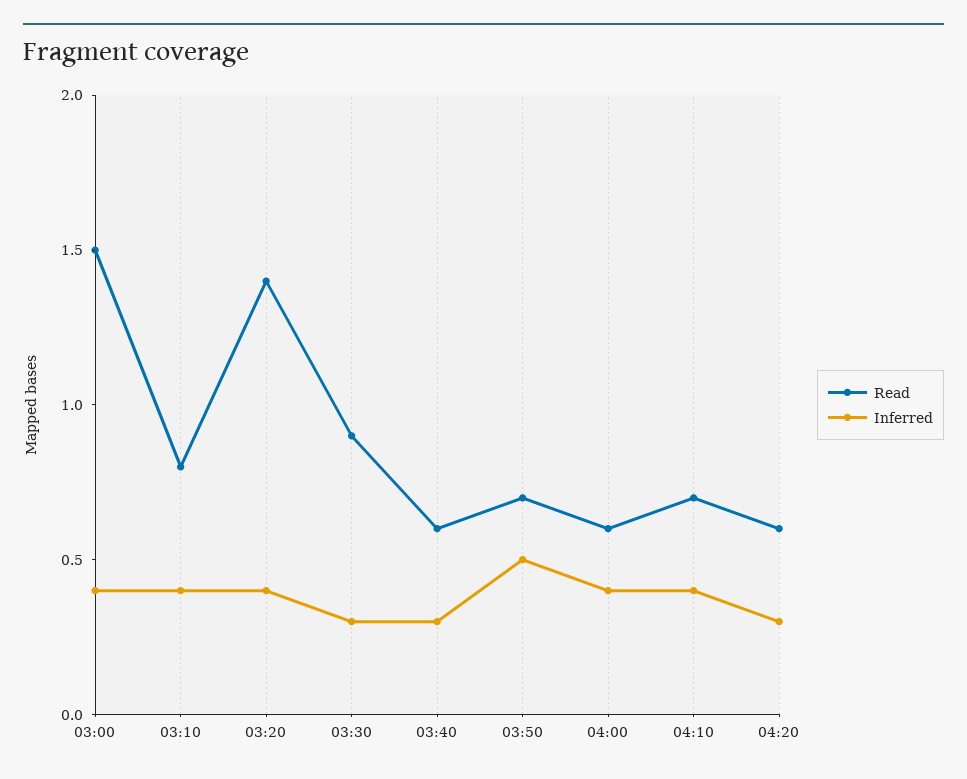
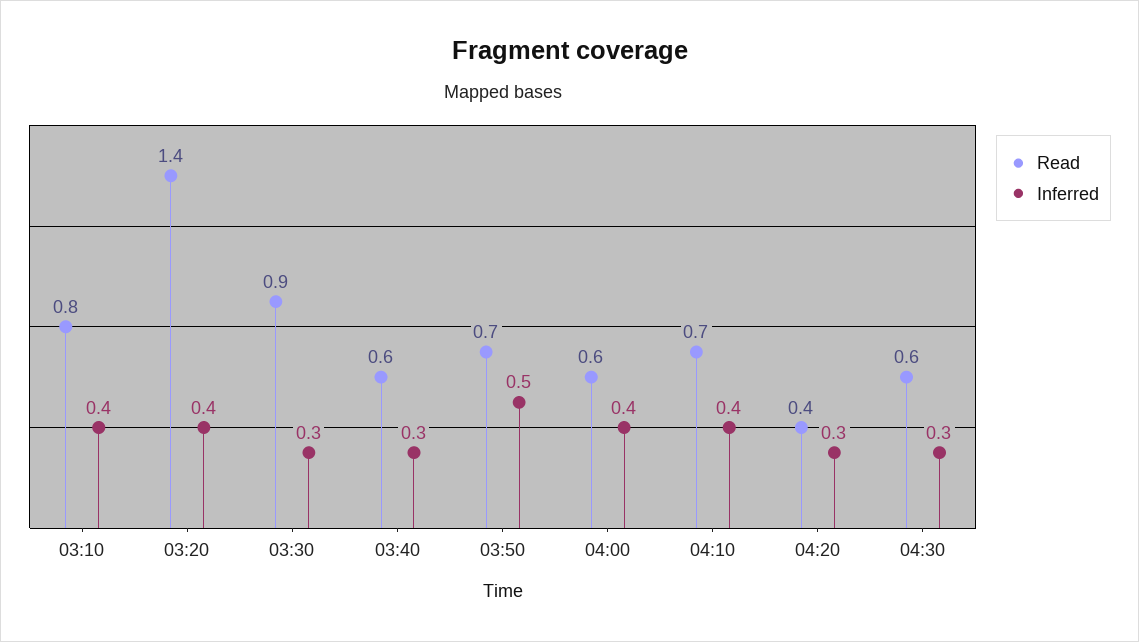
Read, 03:00: 1.5 -> none
Inferred, 03:00: 0.4 -> none
Read, 04:20: 0.6 -> 0.4
Read, 04:30: none -> 0.6
Inferred, 04:30: none -> 0.3

